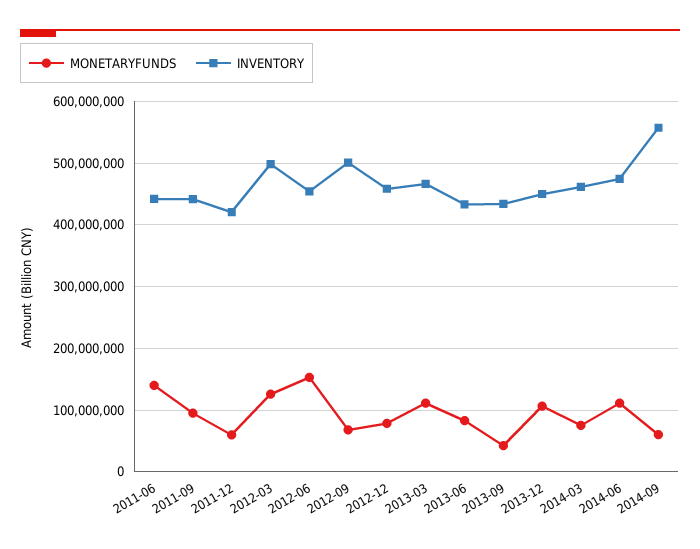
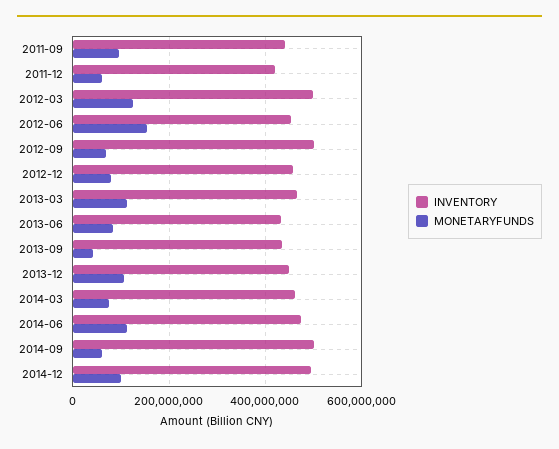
MONETARYFUNDS, 2011-06: 140000000 -> none
INVENTORY, 2011-06: 440000000 -> none
INVENTORY, 2014-09: 560000000 -> 500000000
INVENTORY, 2014-12: none -> 500000000
MONETARYFUNDS, 2014-12: none -> 100000000

